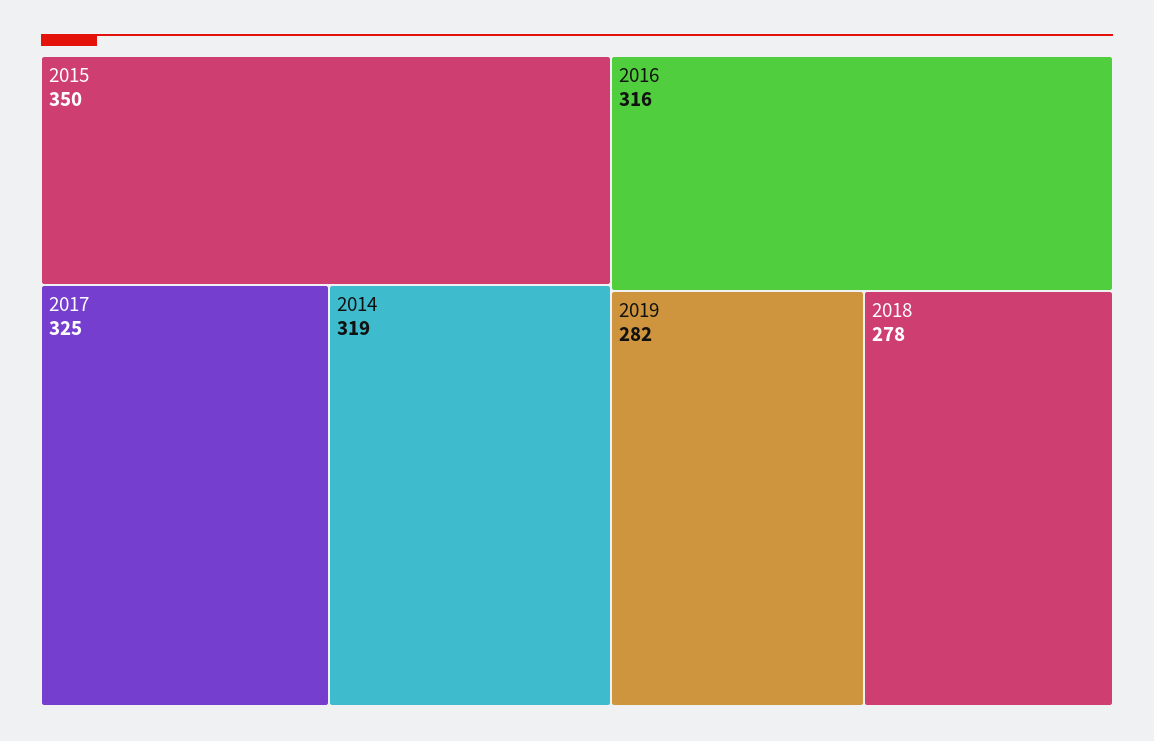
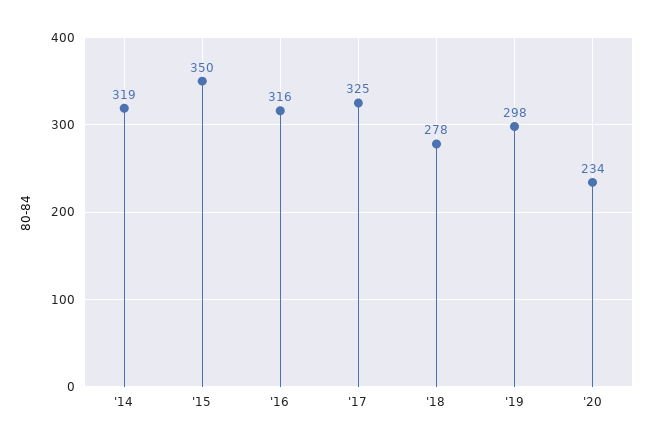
2019: 282 -> 298
'20: none -> 234

